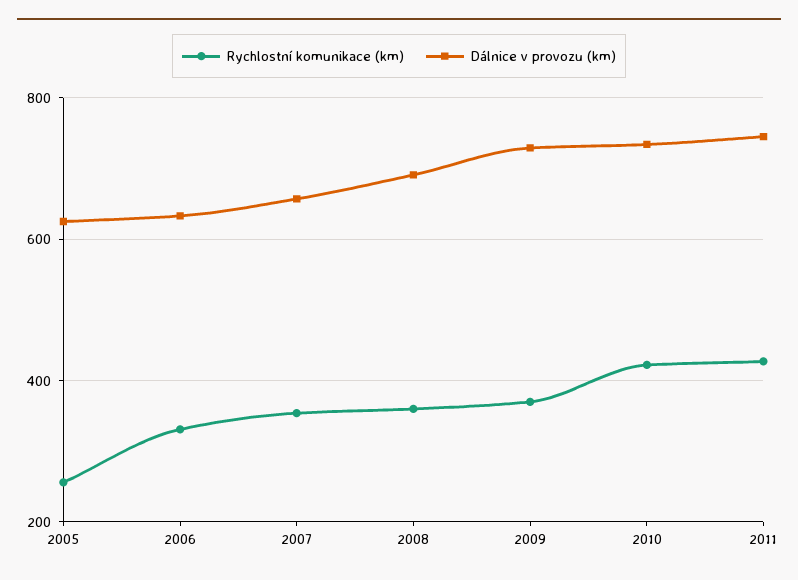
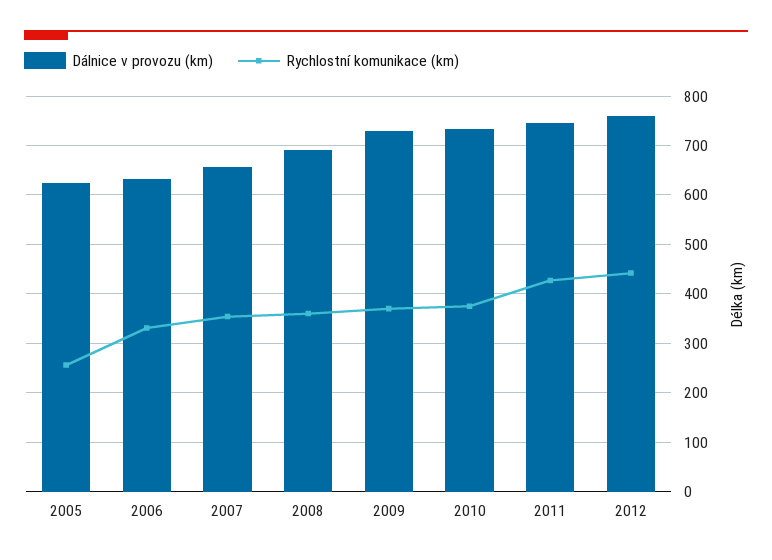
Rychlostní komunikace (km), 2010: 420 -> 380
Dálnice v provozu (km), 2012: none -> 760
Rychlostní komunikace (km), 2012: none -> 440

